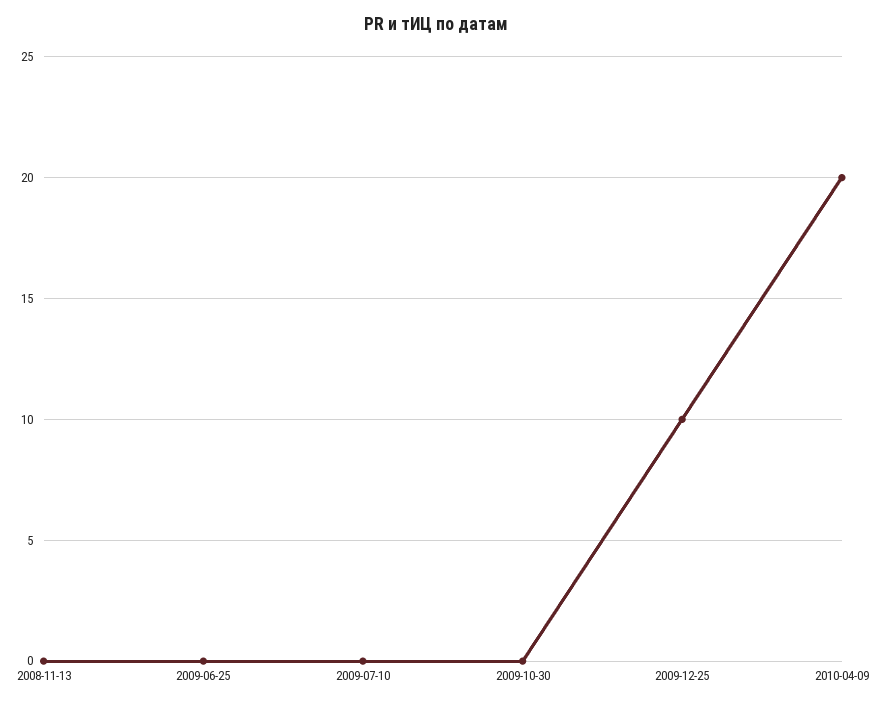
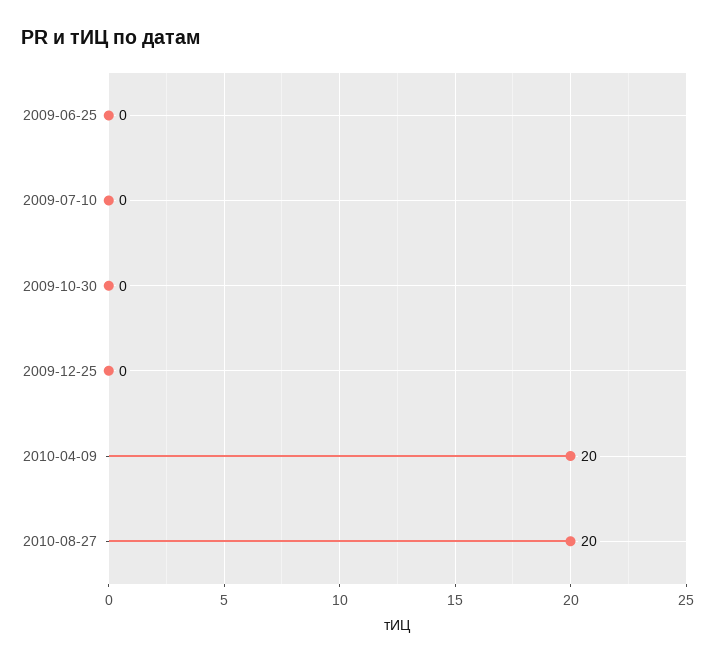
2008-11-13: 0 -> none
2009-12-25: 10 -> 0
2010-08-27: none -> 20

